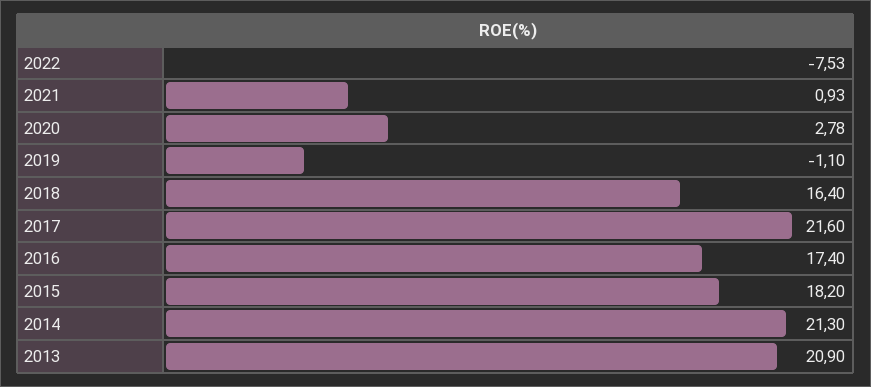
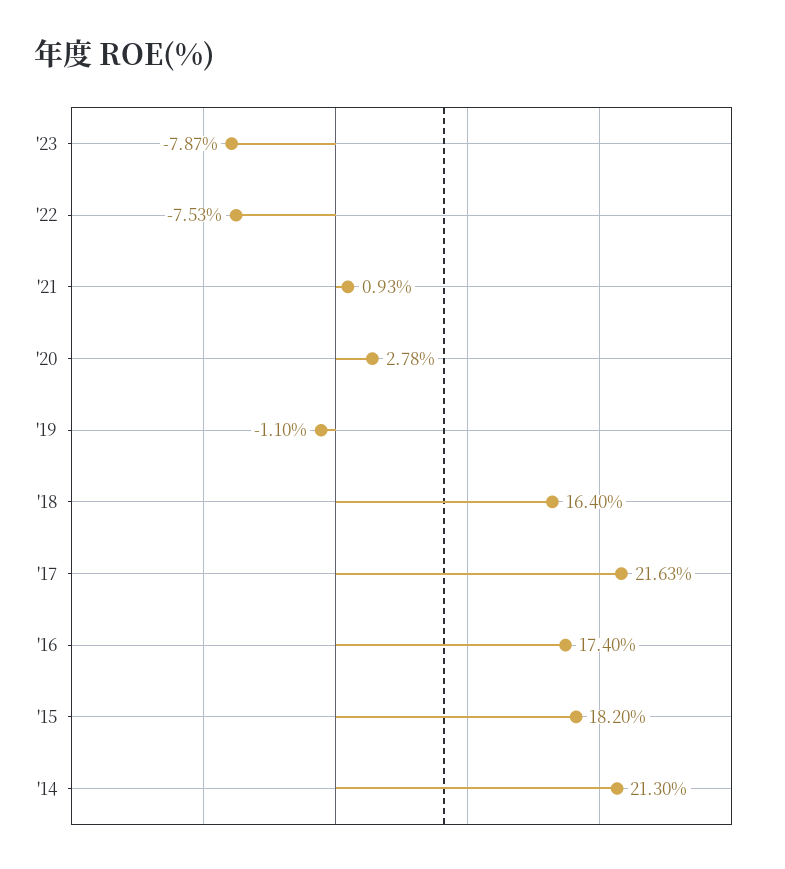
2017: 21.6 -> 21.63
2013: 20.9 -> none
'23: none -> -7.87

